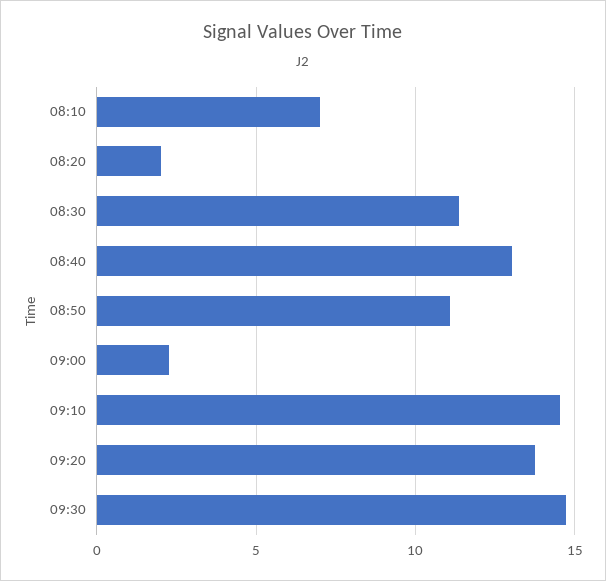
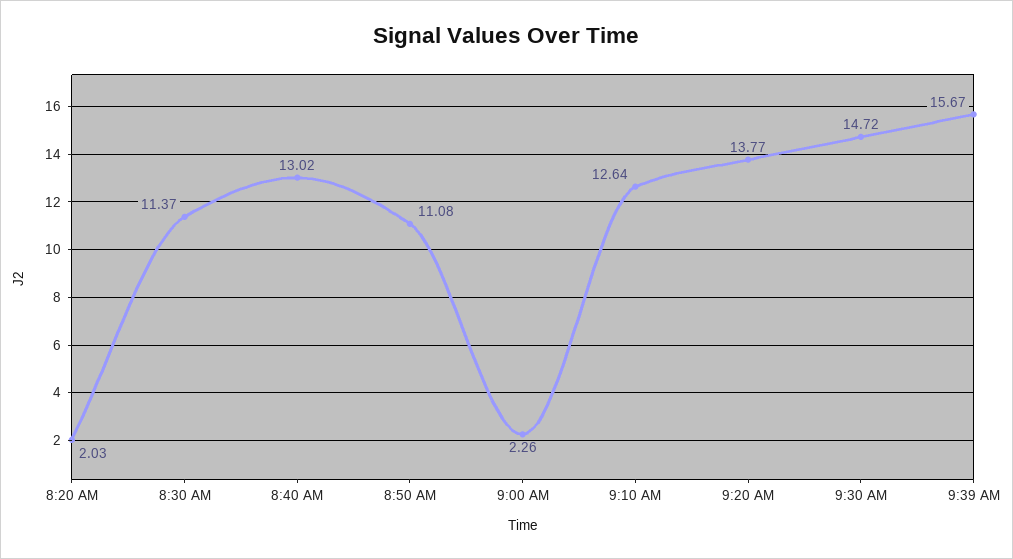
08:10: 7 -> none
09:10: 14.5 -> 12.64
9:39 AM: none -> 15.67

